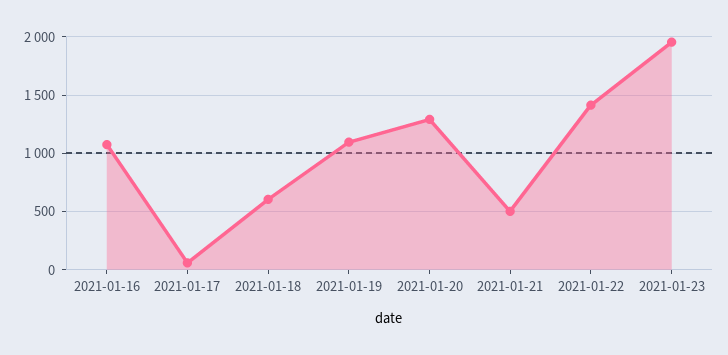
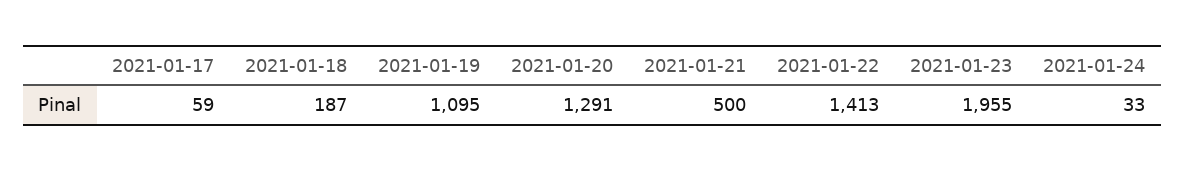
2021-01-16: 1100 -> none
2021-01-18: 600 -> 187
2021-01-24: none -> 33

